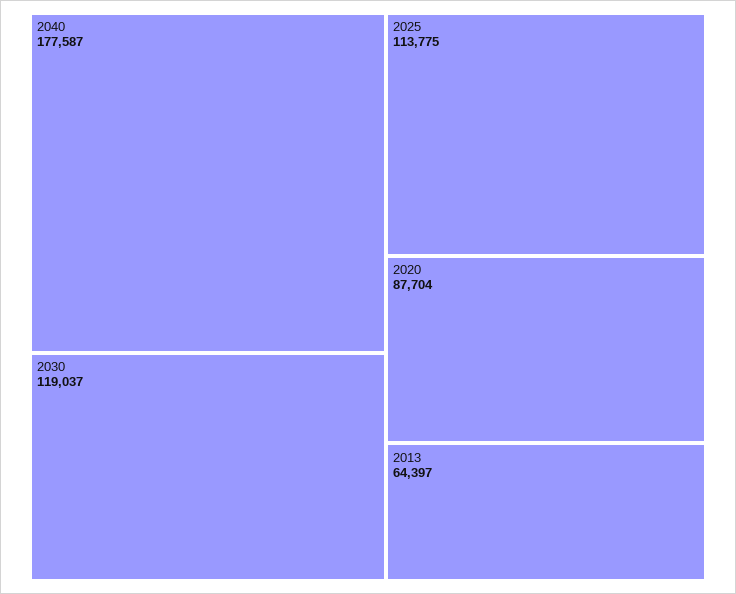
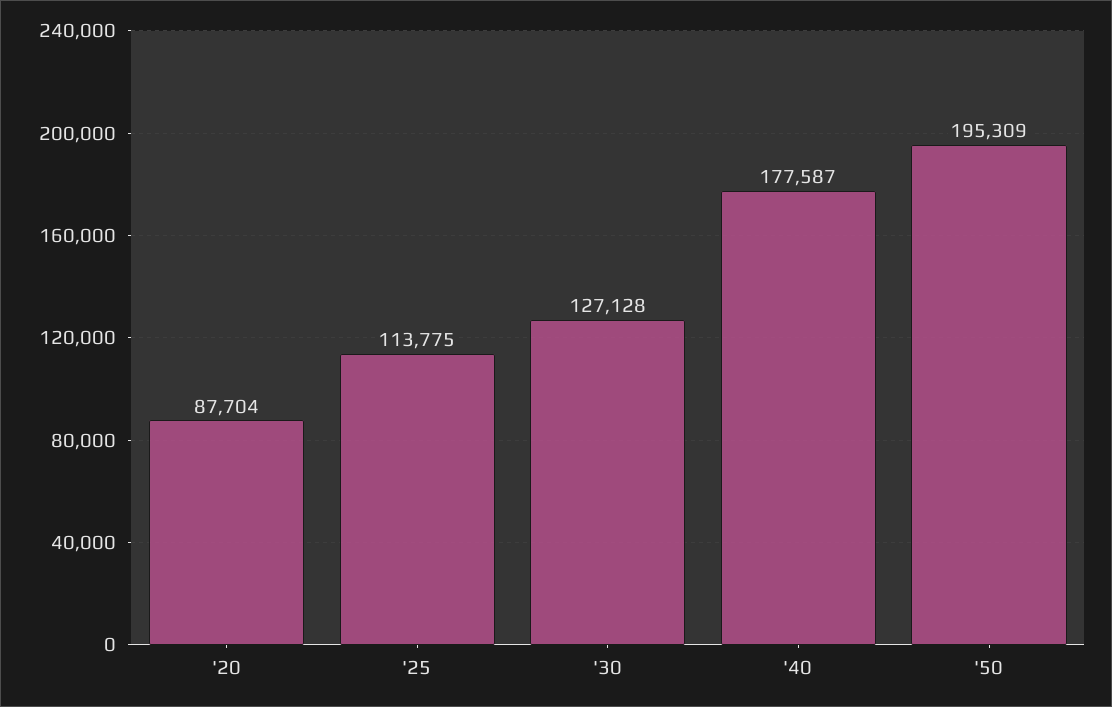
2030: 119037 -> 127128
2013: 64397 -> none
'50: none -> 195309

